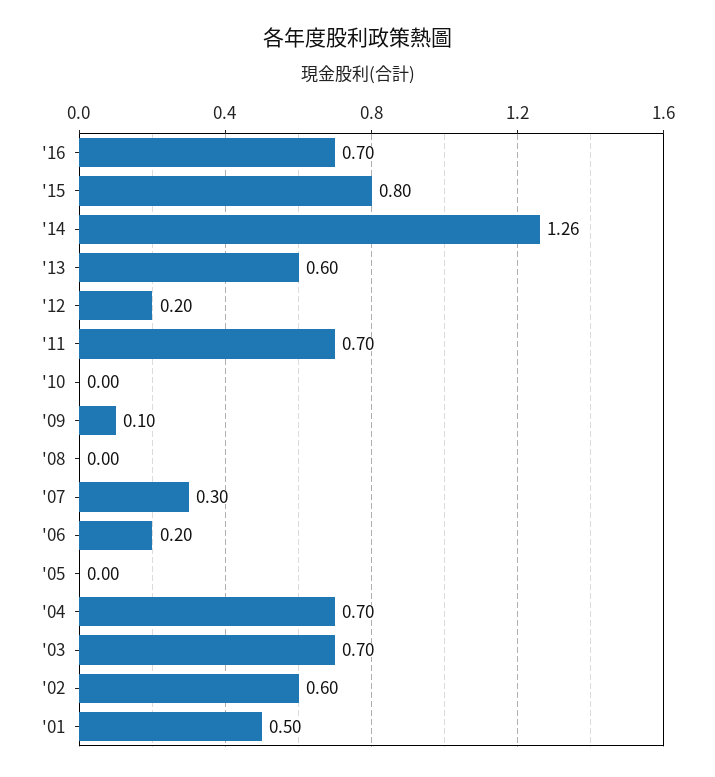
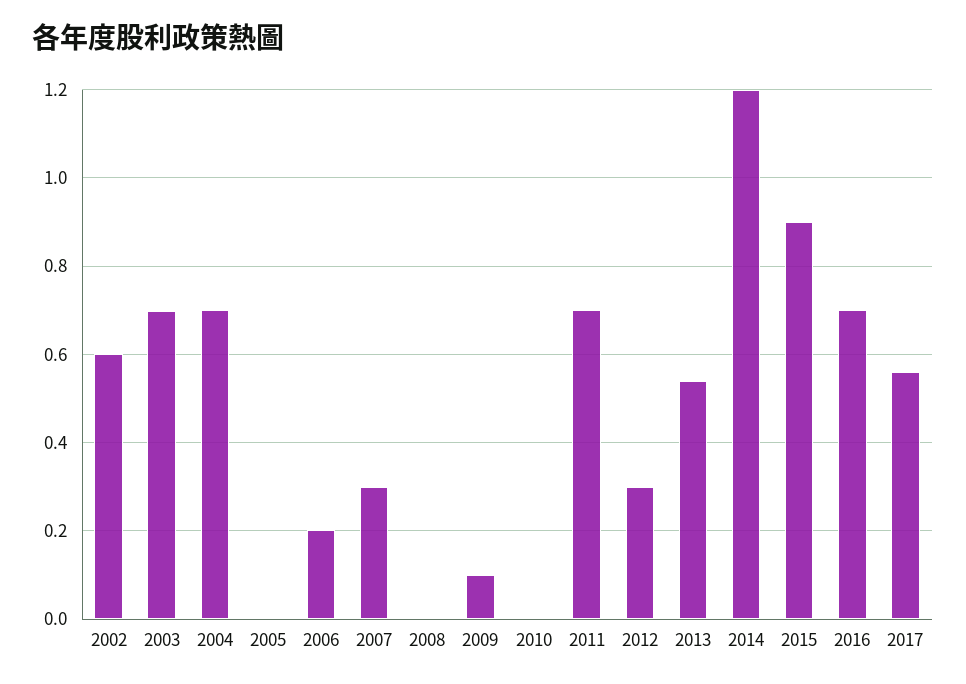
'15: 0.8 -> 0.9
'14: 1.26 -> 1.2
'13: 0.6 -> 0.54
'12: 0.2 -> 0.3
'01: 0.5 -> none
2017: none -> 0.56

